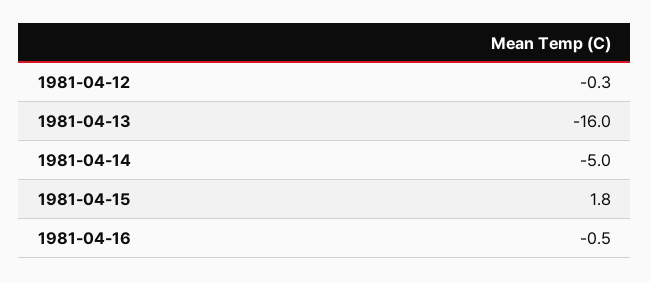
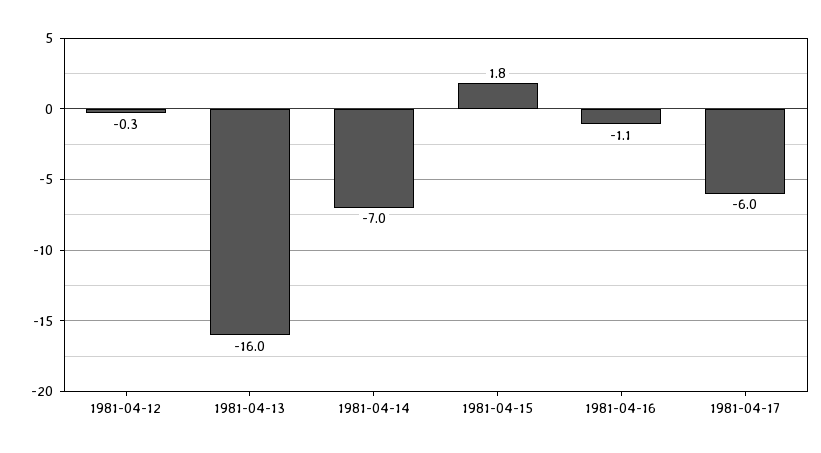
1981-04-14: -5 -> -7
1981-04-16: -0.5 -> -1.1
1981-04-17: none -> -6

